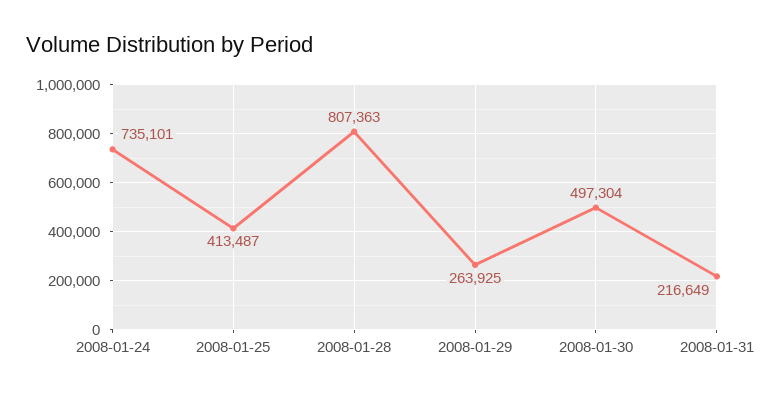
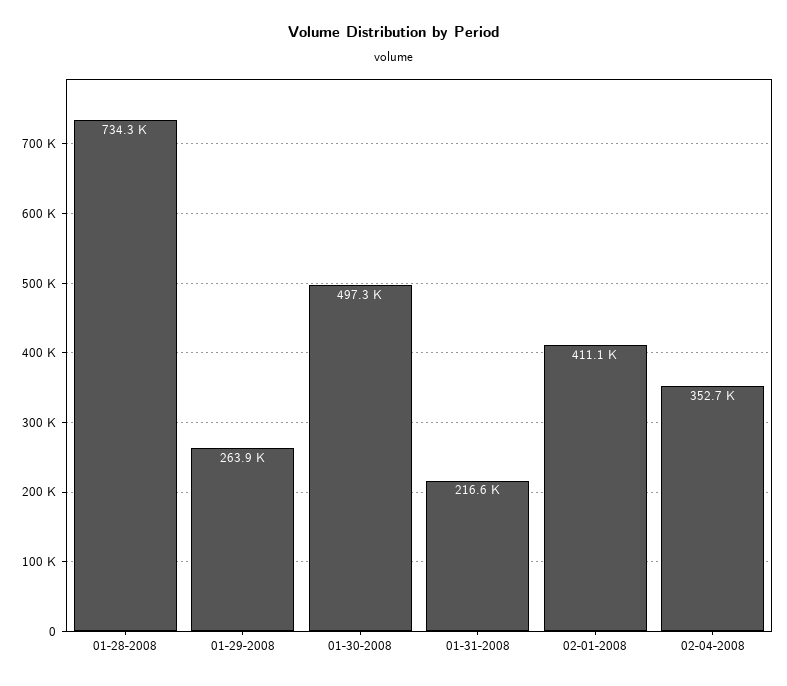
2008-01-24: 735101 -> none
2008-01-25: 413487 -> none
2008-01-28: 807363 -> 734300
02-01-2008: none -> 411100
02-04-2008: none -> 352700

